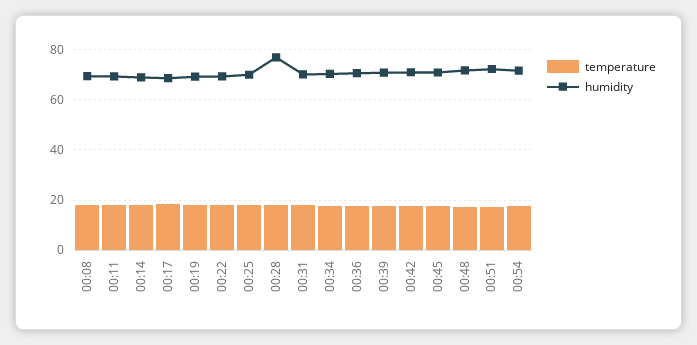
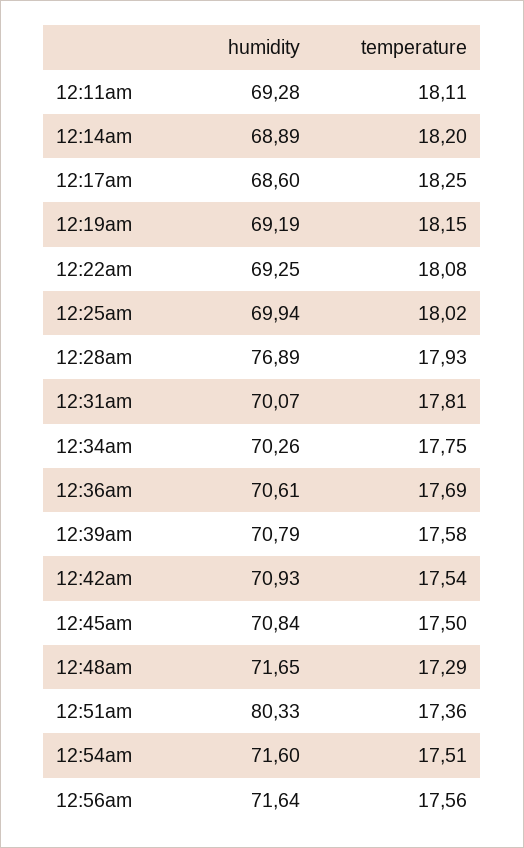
temperature, 00:08: 17.5 -> none
humidity, 00:08: 70 -> none
humidity, 00:51: 72.5 -> 80.33
humidity, 12:56am: none -> 71.64
temperature, 12:56am: none -> 17.56

